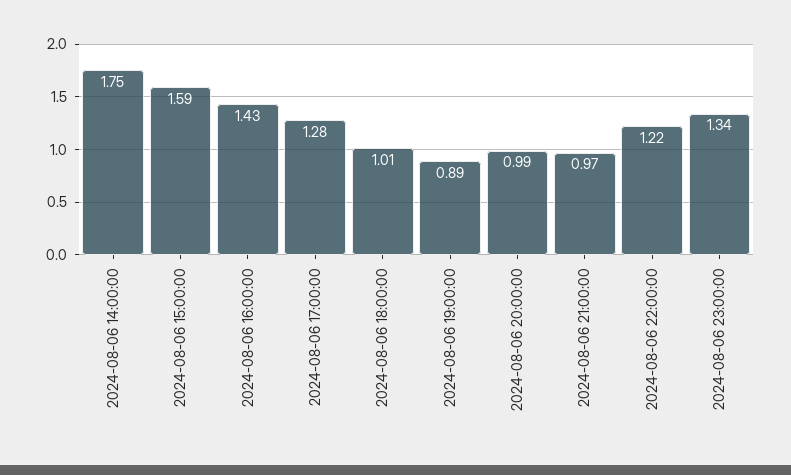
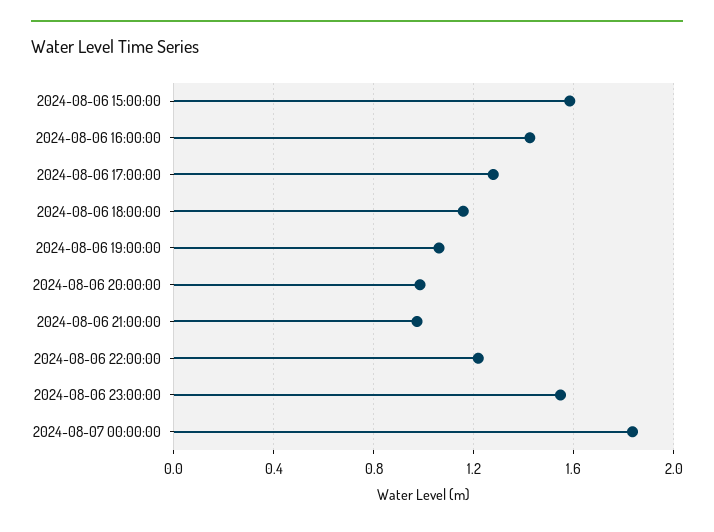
2024-08-06 14:00:00: 1.75 -> none
2024-08-06 18:00:00: 1.01 -> 1.15
2024-08-06 19:00:00: 0.89 -> 1.05
2024-08-06 23:00:00: 1.34 -> 1.55
2024-08-07 00:00:00: none -> 1.85

